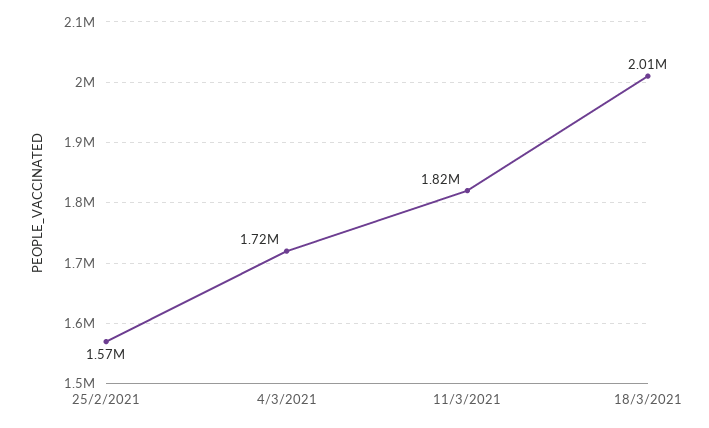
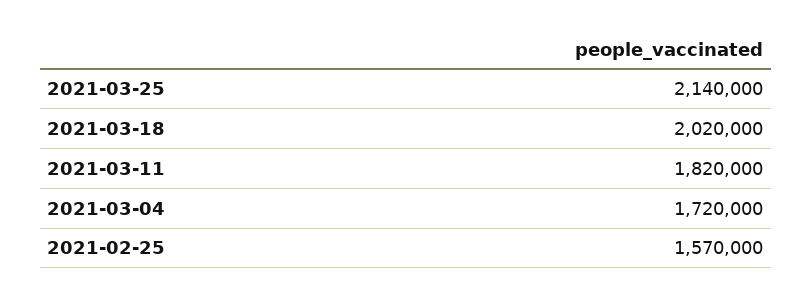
18/3/2021: 2010000 -> 2020000
2021-03-25: none -> 2140000

